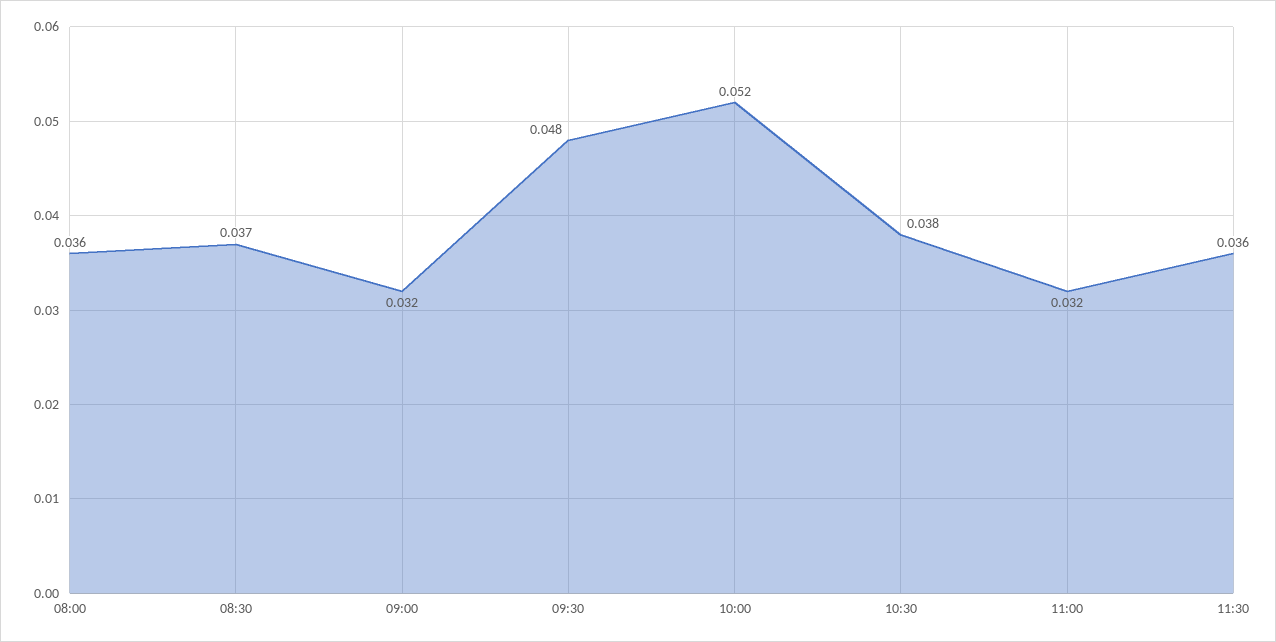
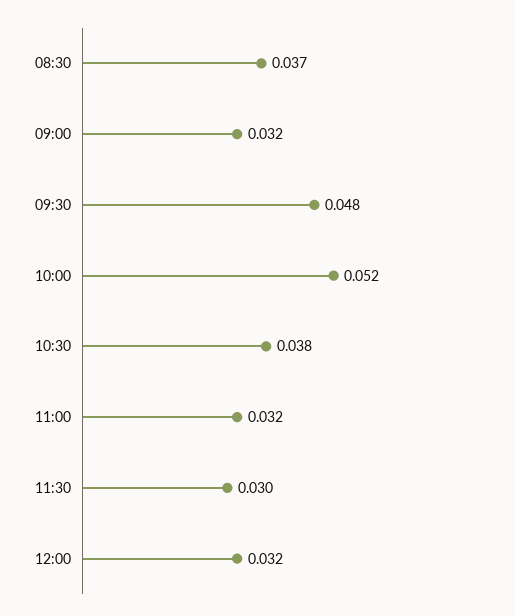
08:00: 0.036 -> none
11:30: 0.036 -> 0.03
12:00: none -> 0.032

